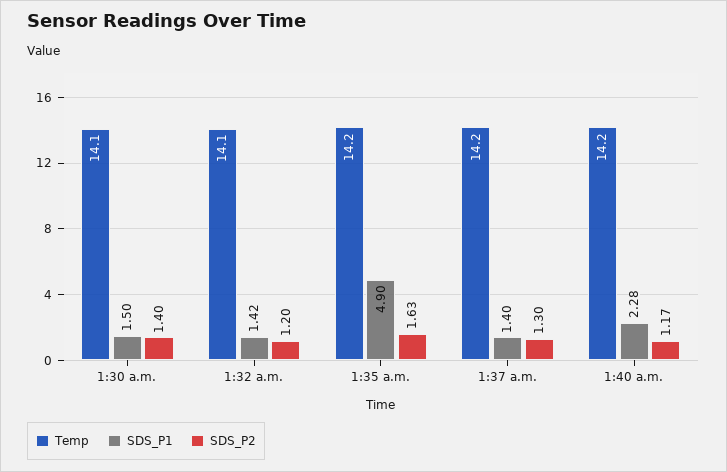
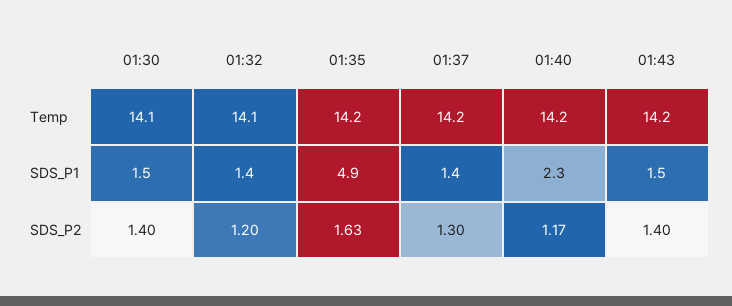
Temp, 01:43: none -> 14.2
SDS_P1, 01:43: none -> 1.5
SDS_P2, 01:43: none -> 1.4

